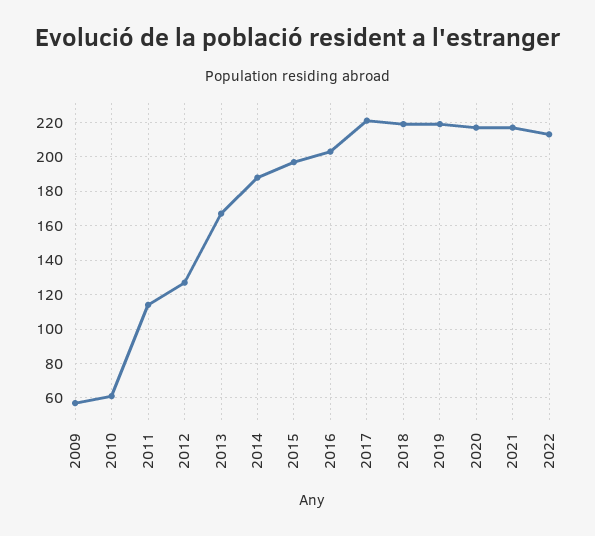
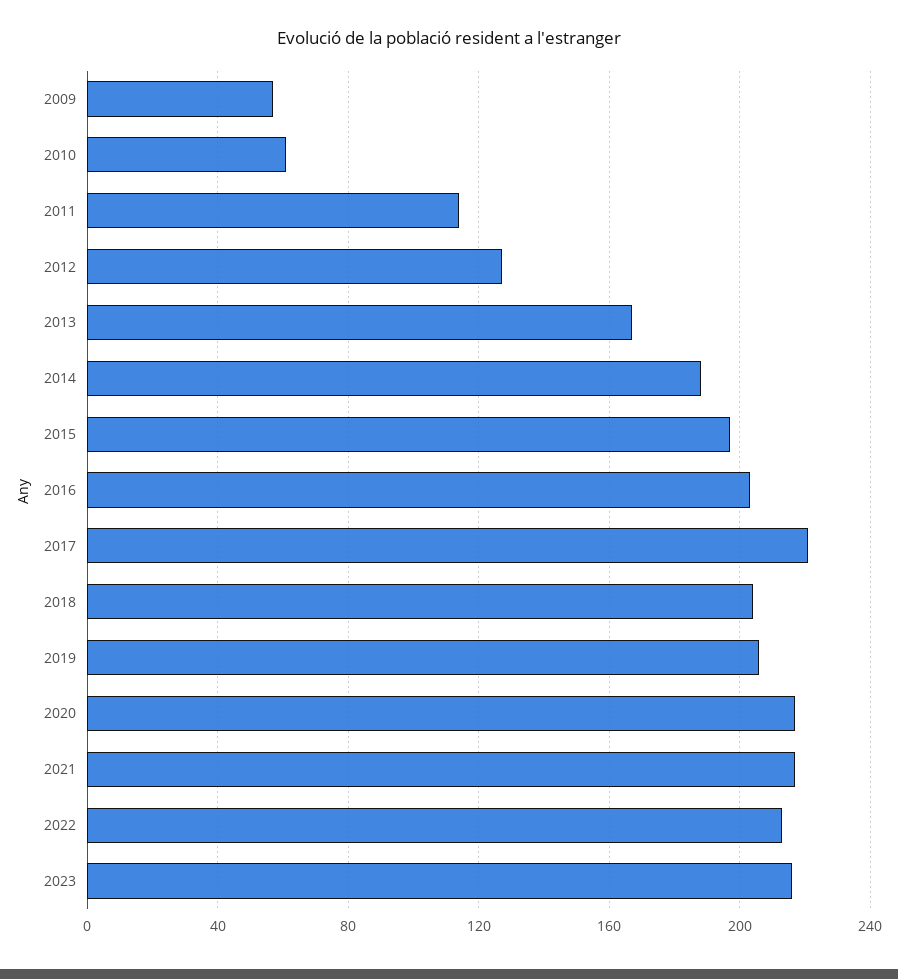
2018: 220 -> 205
2019: 220 -> 205
2023: none -> 215

